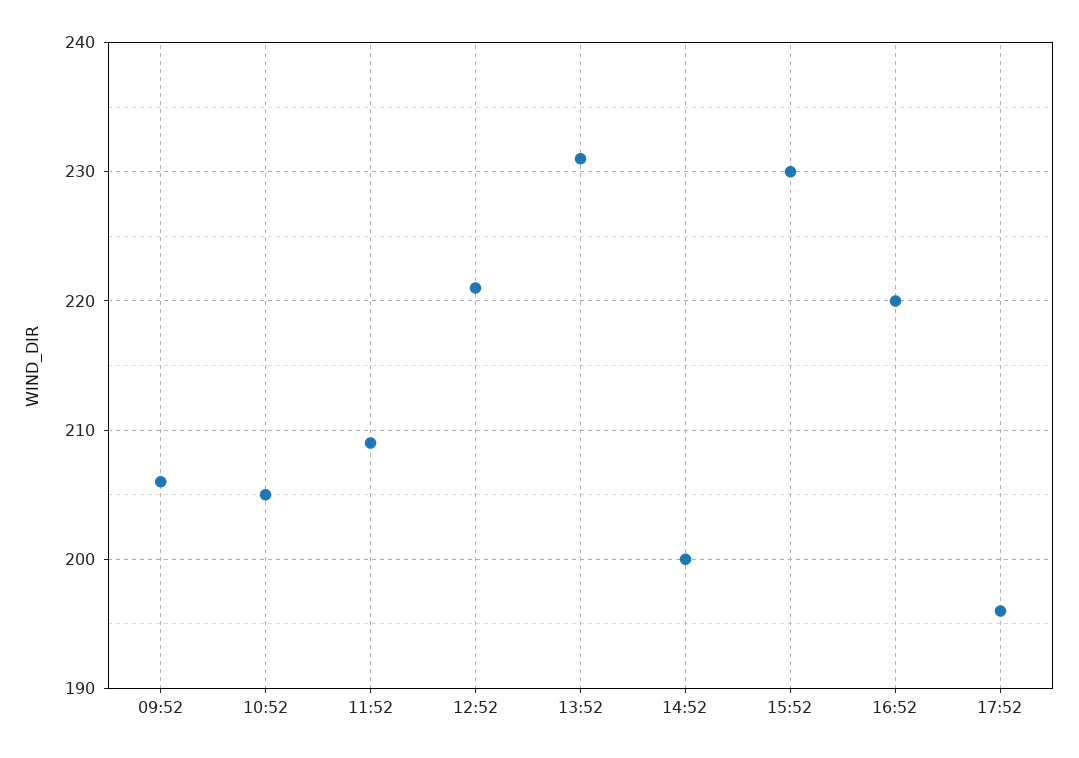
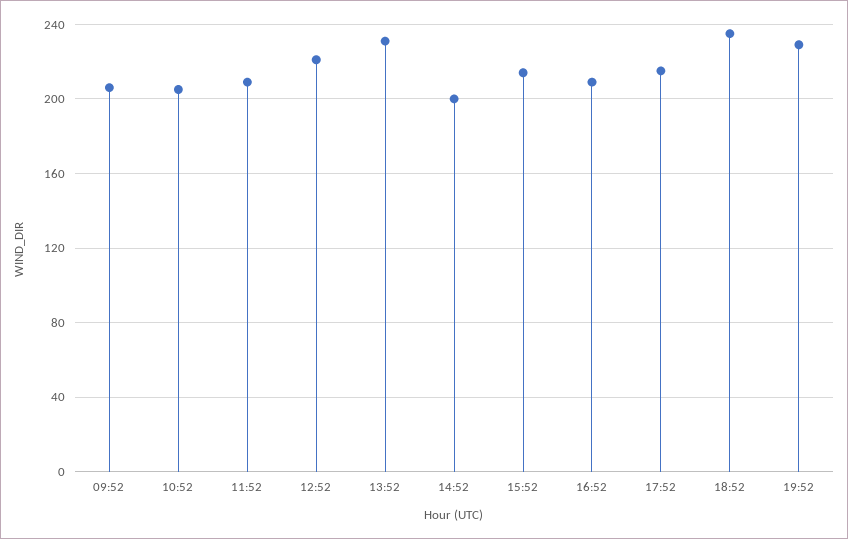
15:52: 230 -> 215
16:52: 220 -> 210
17:52: 196 -> 215
18:52: none -> 235
19:52: none -> 230

